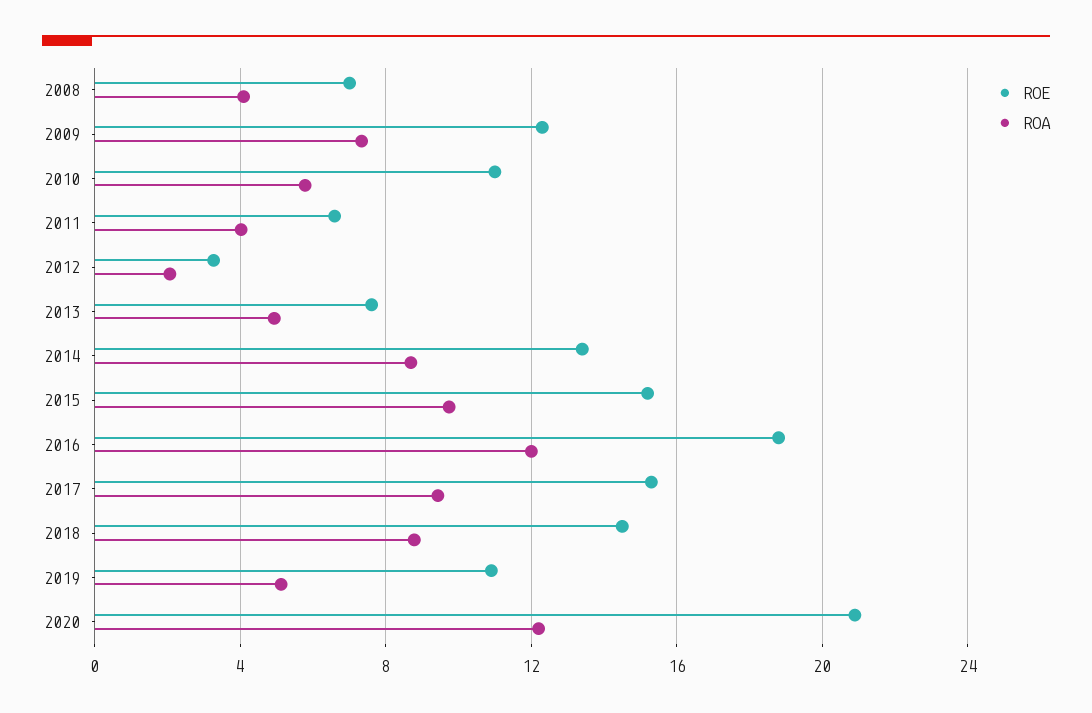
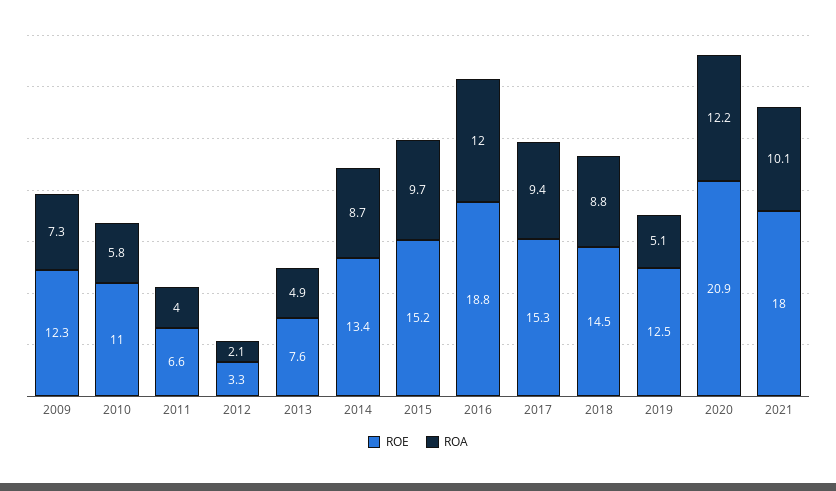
ROE, 2008: 7 -> none
ROA, 2008: 4 -> none
ROE, 2019: 11 -> 12.5
ROE, 2021: none -> 18
ROA, 2021: none -> 10.1

